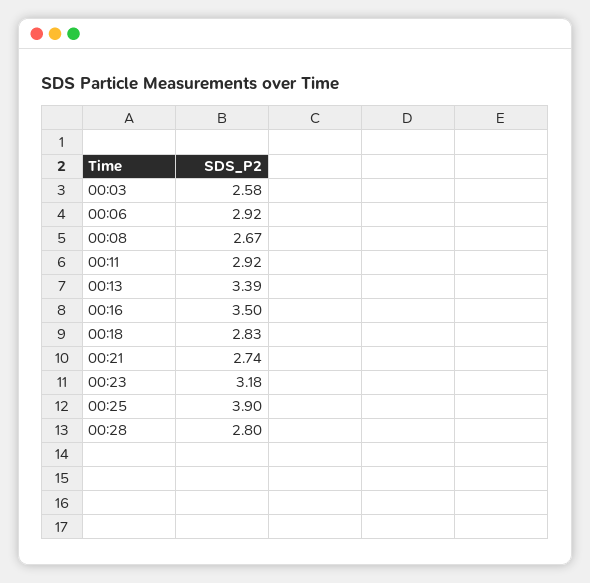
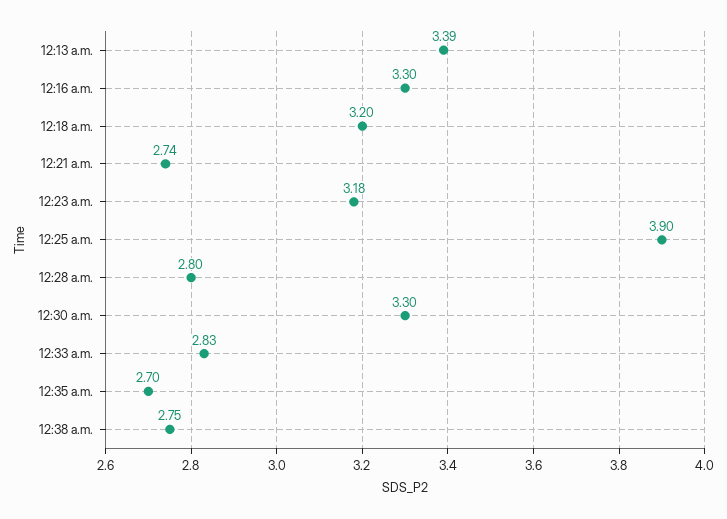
00:03: 2.58 -> none
00:06: 2.92 -> none
00:08: 2.67 -> none
00:11: 2.92 -> none
00:16: 3.5 -> 3.3
00:18: 2.83 -> 3.2
12:30 a.m.: none -> 3.3
12:33 a.m.: none -> 2.83
12:35 a.m.: none -> 2.7
12:38 a.m.: none -> 2.75

